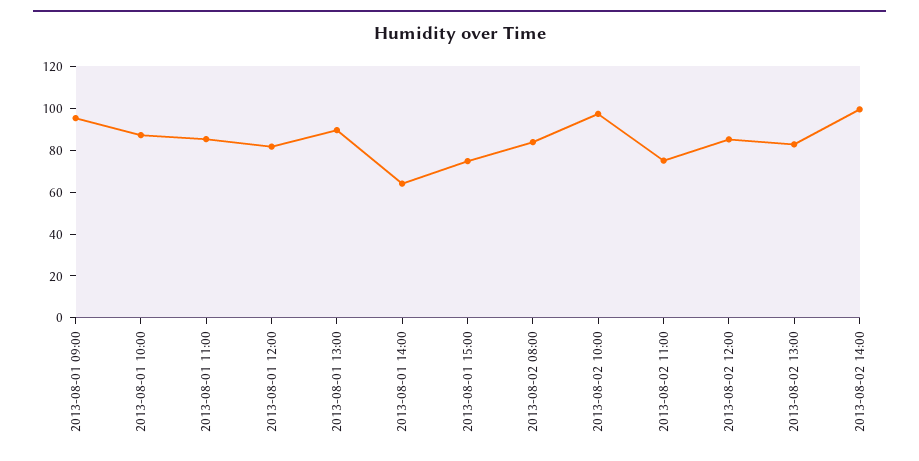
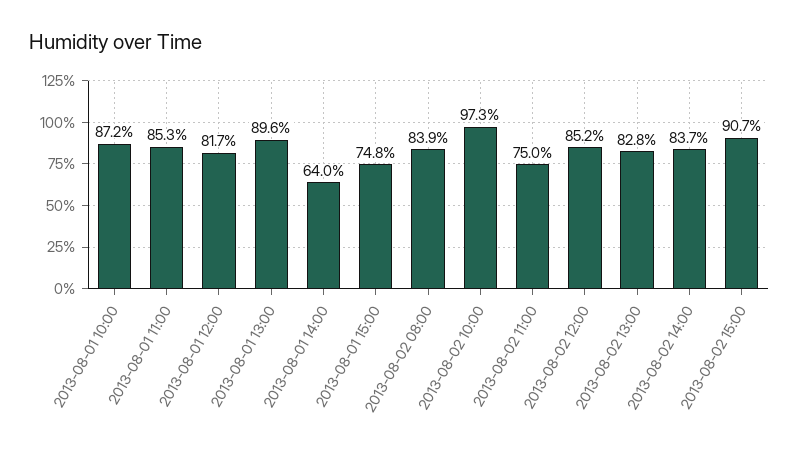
2013-08-01 09:00: 95 -> none
2013-08-02 14:00: 100 -> 83.7
2013-08-02 15:00: none -> 90.7

